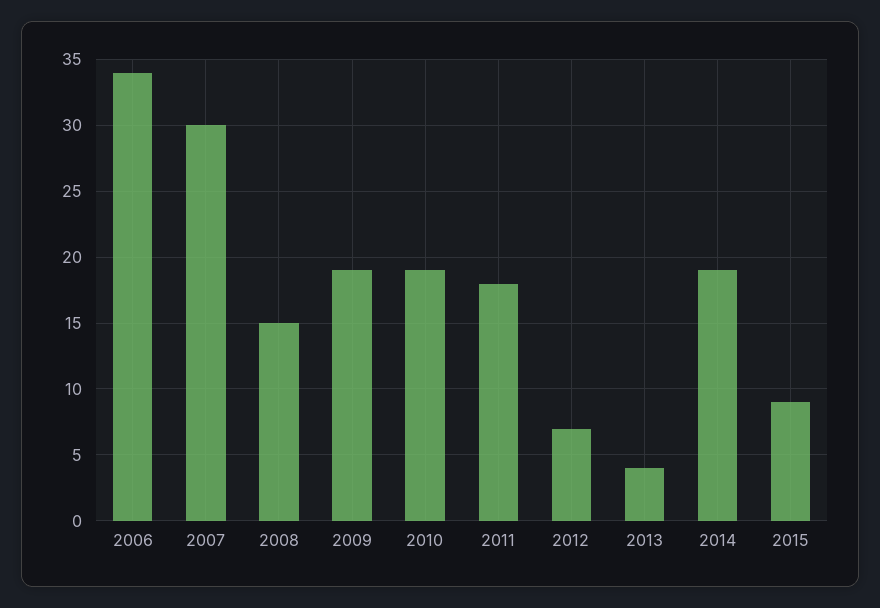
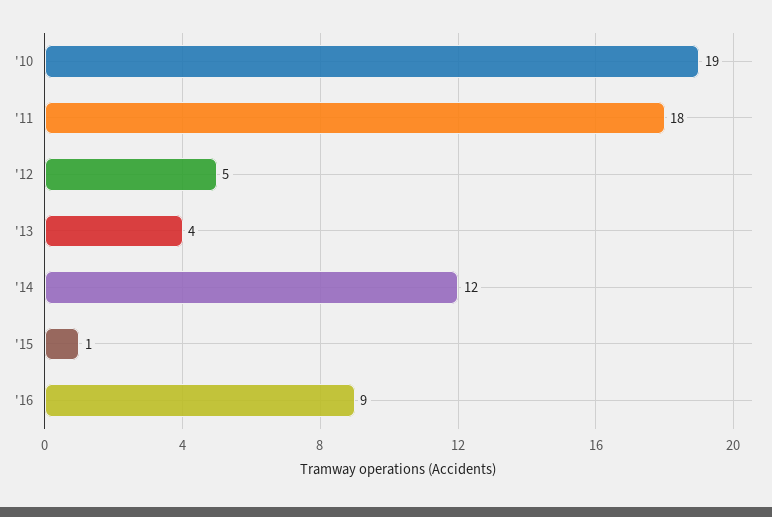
2006: 34 -> none
2007: 30 -> none
2008: 15 -> none
2009: 19 -> none
2012: 7 -> 5
2014: 19 -> 12
2015: 9 -> 1
'16: none -> 9

